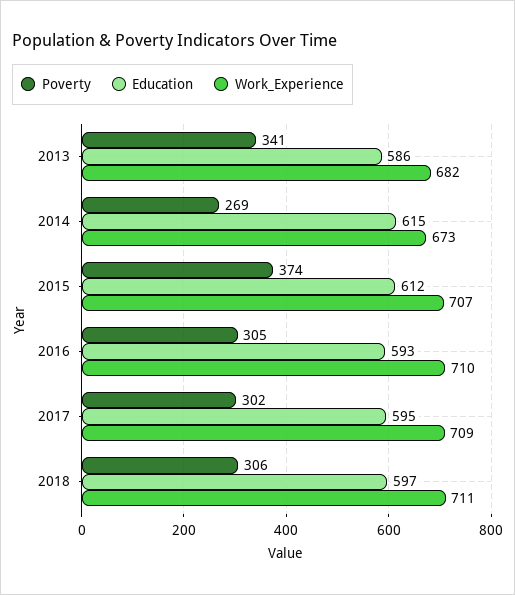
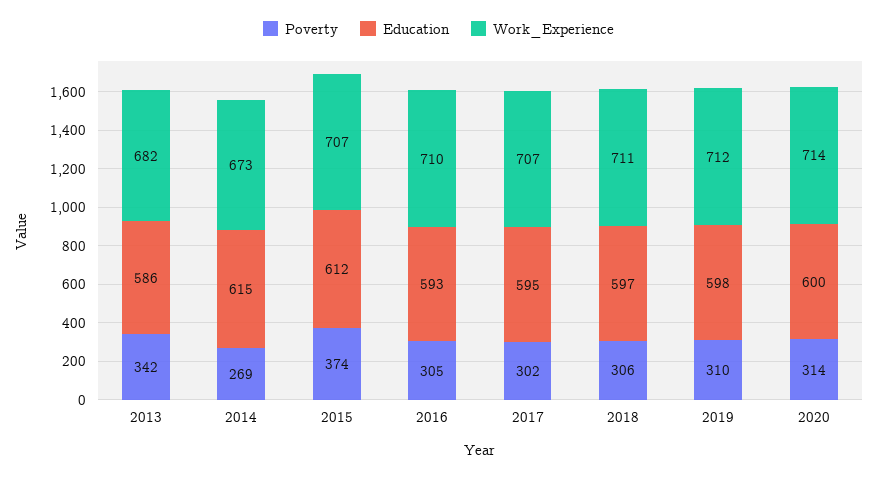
Poverty, 2013: 341 -> 342
Work_Experience, 2017: 709 -> 707
Poverty, 2019: none -> 310
Education, 2019: none -> 598
Work_Experience, 2019: none -> 712
Poverty, 2020: none -> 314
Education, 2020: none -> 600
Work_Experience, 2020: none -> 714

